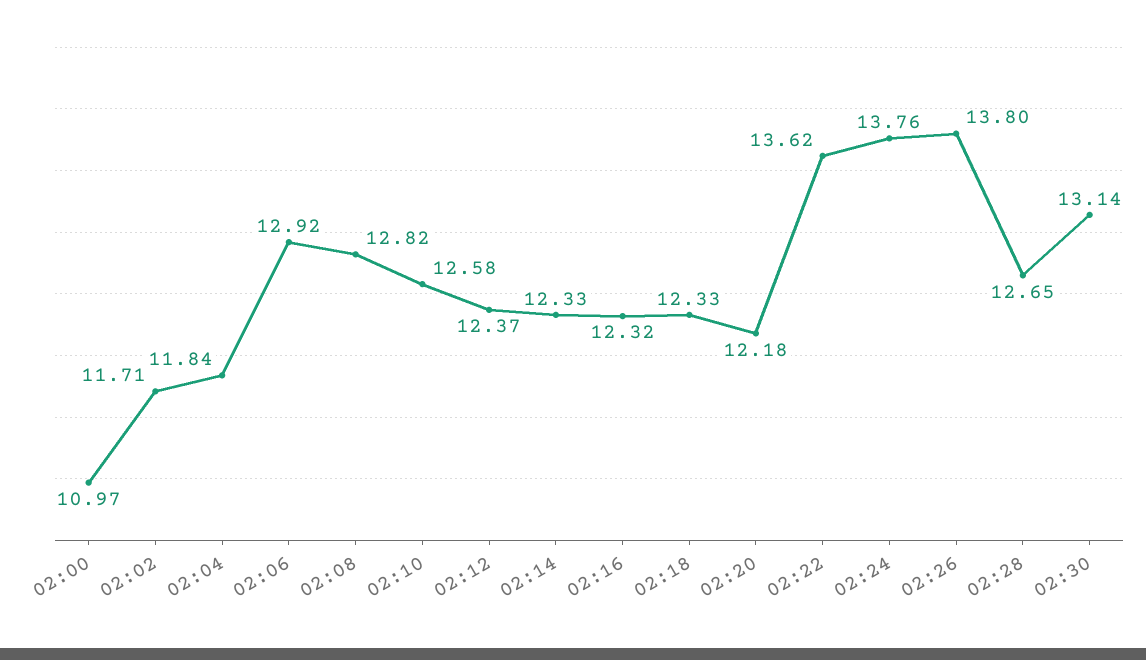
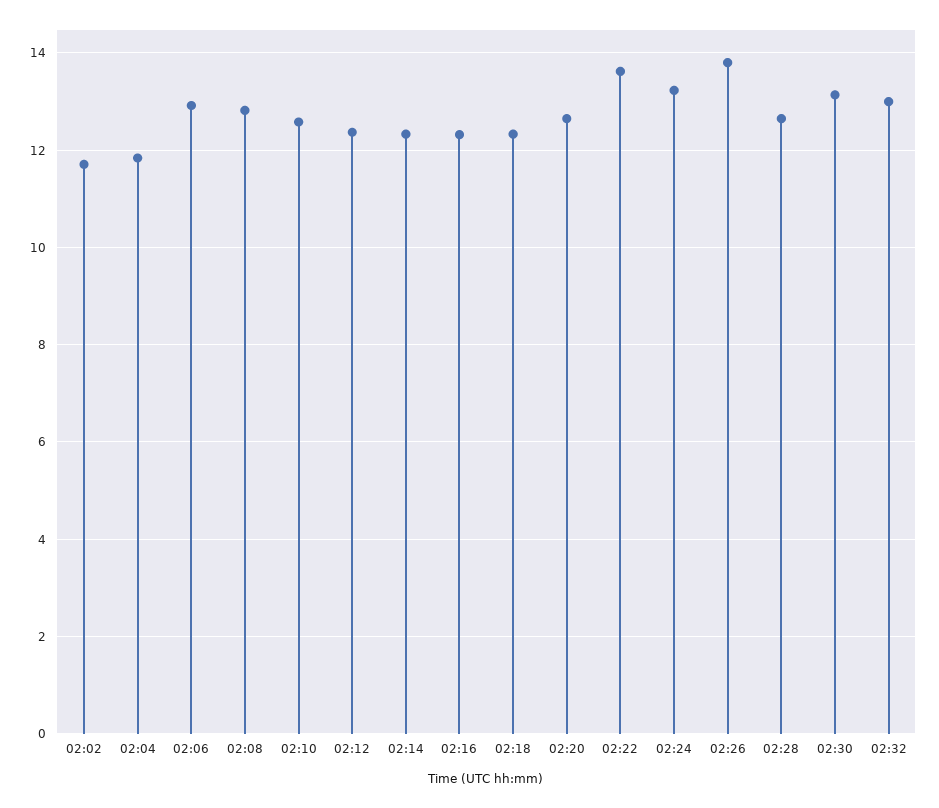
02:00: 10.97 -> none
02:20: 12.18 -> 12.6
02:24: 13.76 -> 13.2
02:32: none -> 13

